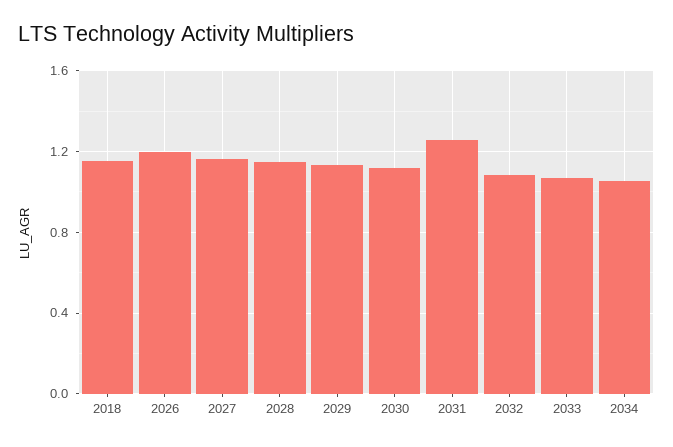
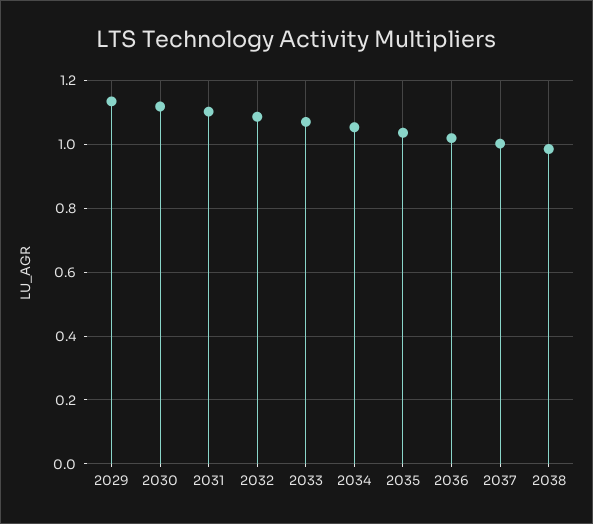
2018: 1.15 -> none
2026: 1.2 -> none
2027: 1.15 -> none
2028: 1.15 -> none
2031: 1.25 -> 1.1
2035: none -> 1.04
2036: none -> 1.02
2037: none -> 1
2038: none -> 0.98

